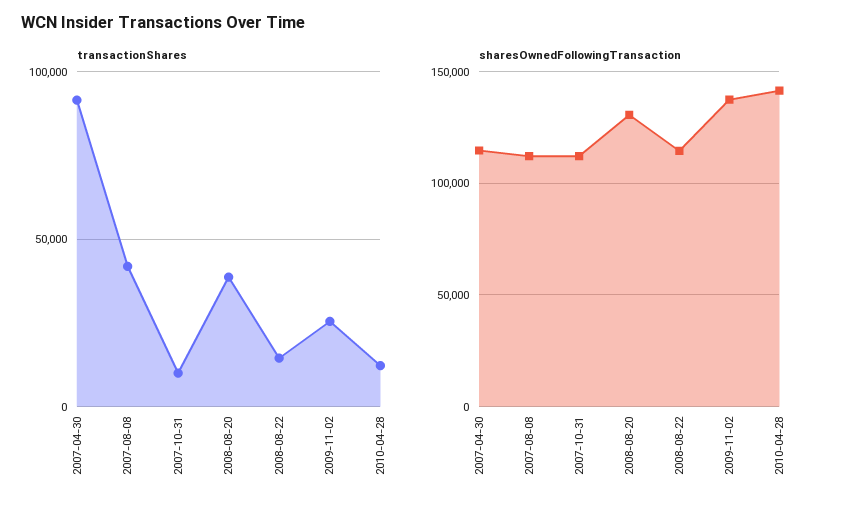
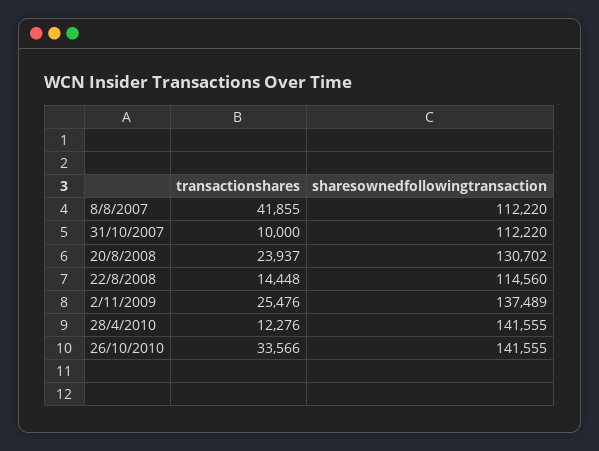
transactionShares, 2007-04-30: 90000 -> none
transactionShares, 2008-08-20: 40000 -> 23937
sharesOwnedFollowingTransaction, 2007-04-30: 115000 -> none
transactionShares, 26/10/2010: none -> 33566
sharesOwnedFollowingTransaction, 26/10/2010: none -> 141555

